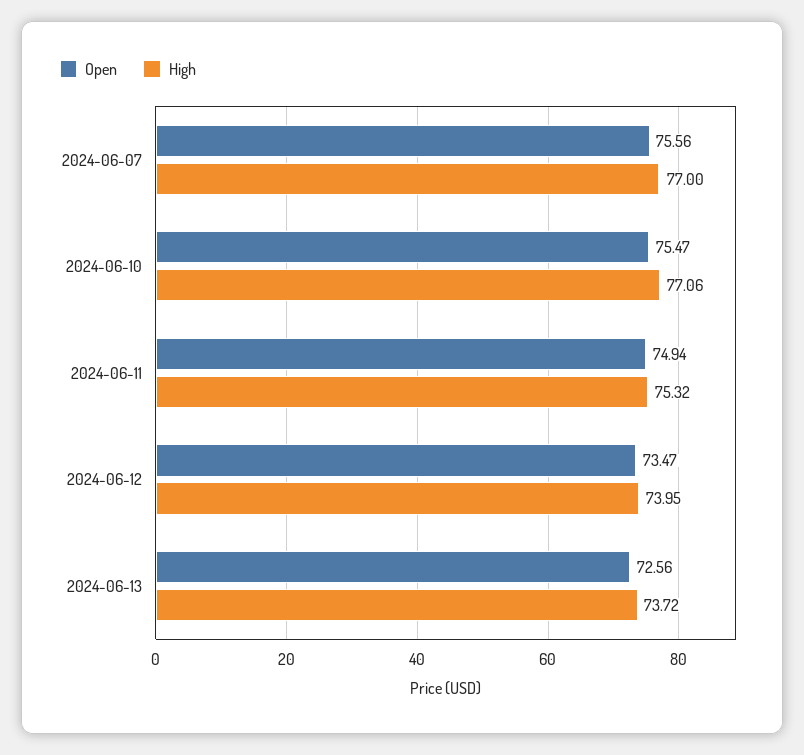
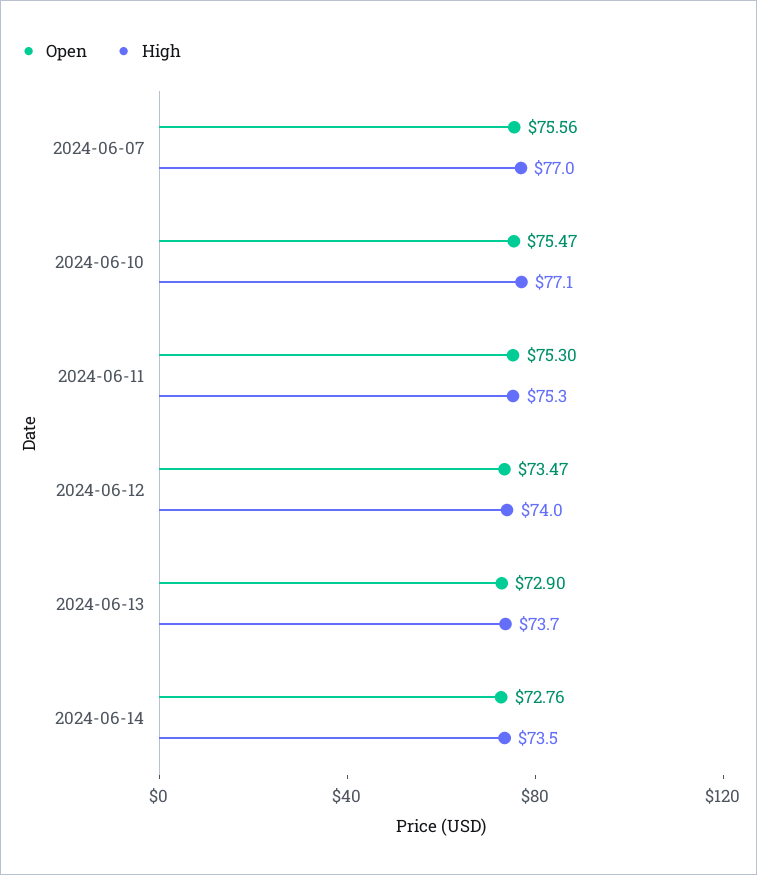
Open, 2024-06-11: 74.94 -> 75.3
Open, 2024-06-13: 72.56 -> 72.9
Open, 2024-06-14: none -> 72.76
High, 2024-06-14: none -> 73.5

